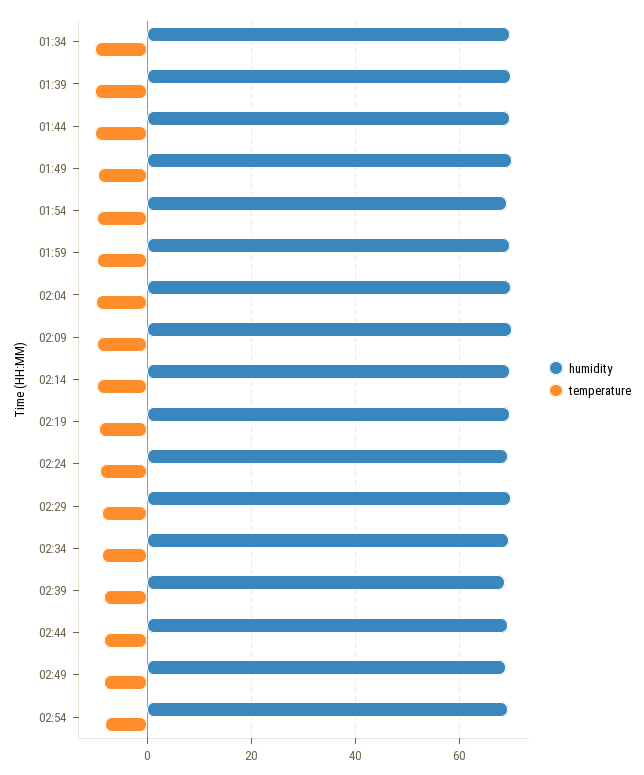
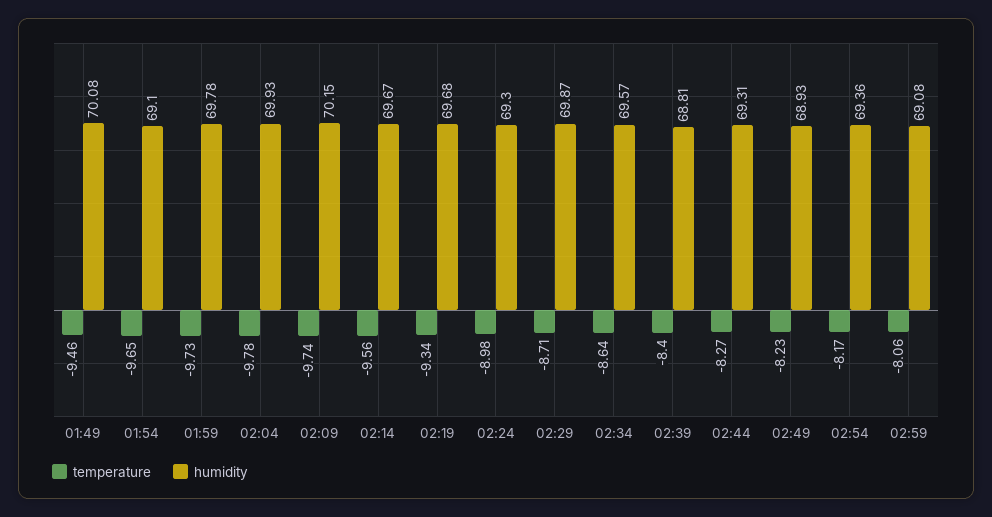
humidity, 01:34: 70 -> none
temperature, 01:34: -10 -> none
humidity, 01:39: 70 -> none
temperature, 01:39: -10 -> none
humidity, 01:44: 70 -> none
temperature, 01:44: -10 -> none
temperature, 02:59: none -> -8.06
humidity, 02:59: none -> 69.08

